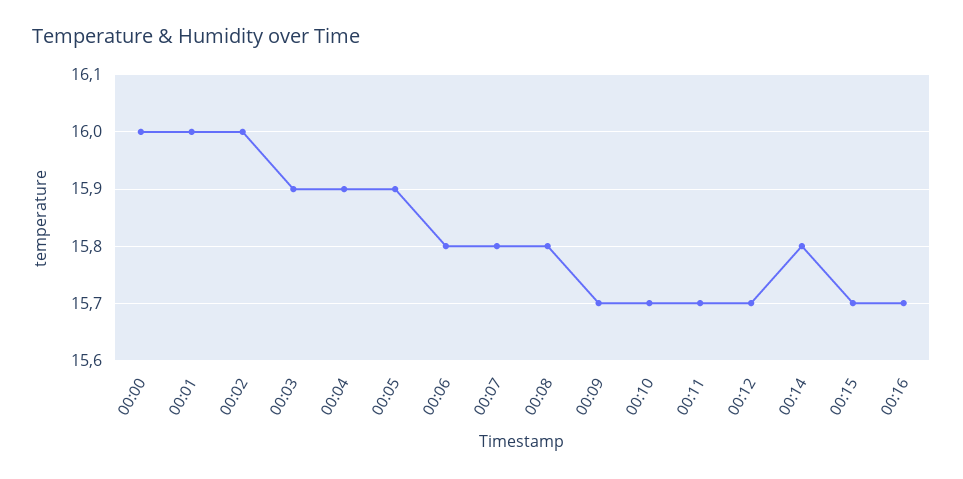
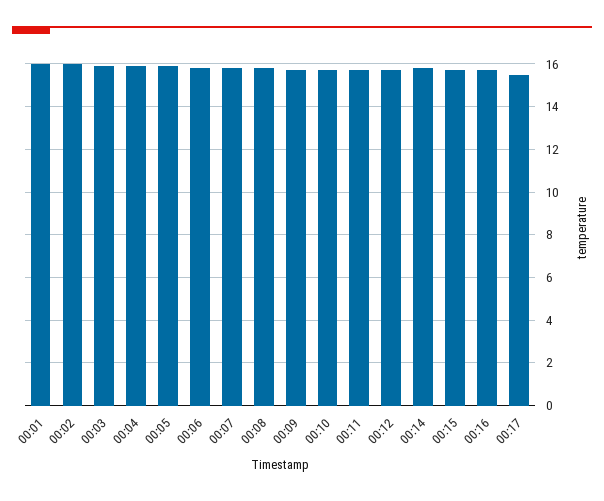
00:00: 16 -> none
00:17: none -> 15.5

